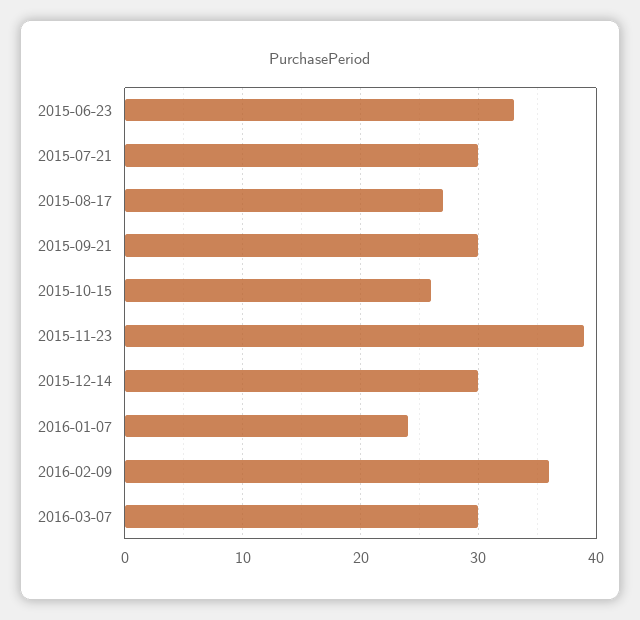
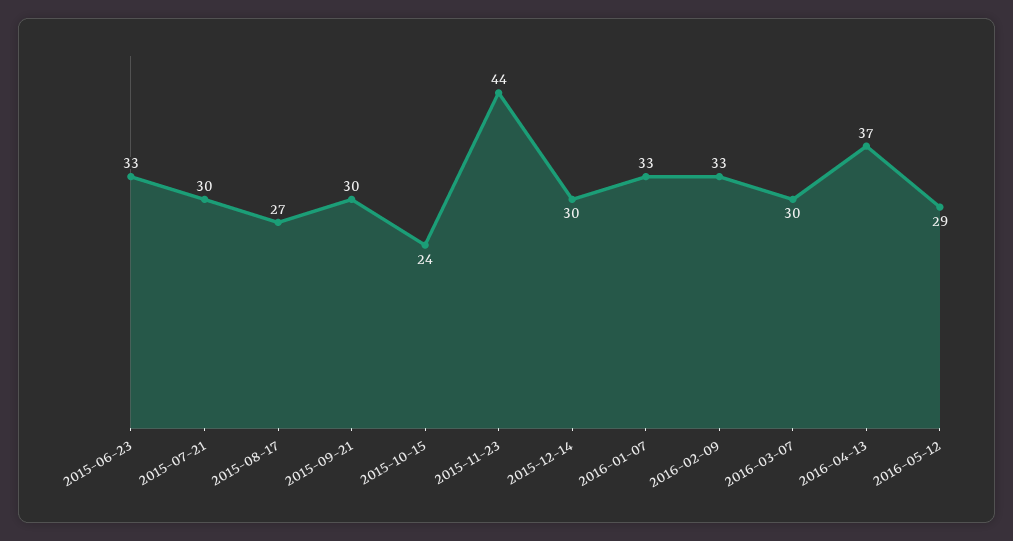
2015-10-15: 26 -> 24
2015-11-23: 39 -> 44
2016-01-07: 24 -> 33
2016-02-09: 36 -> 33
2016-04-13: none -> 37
2016-05-12: none -> 29

